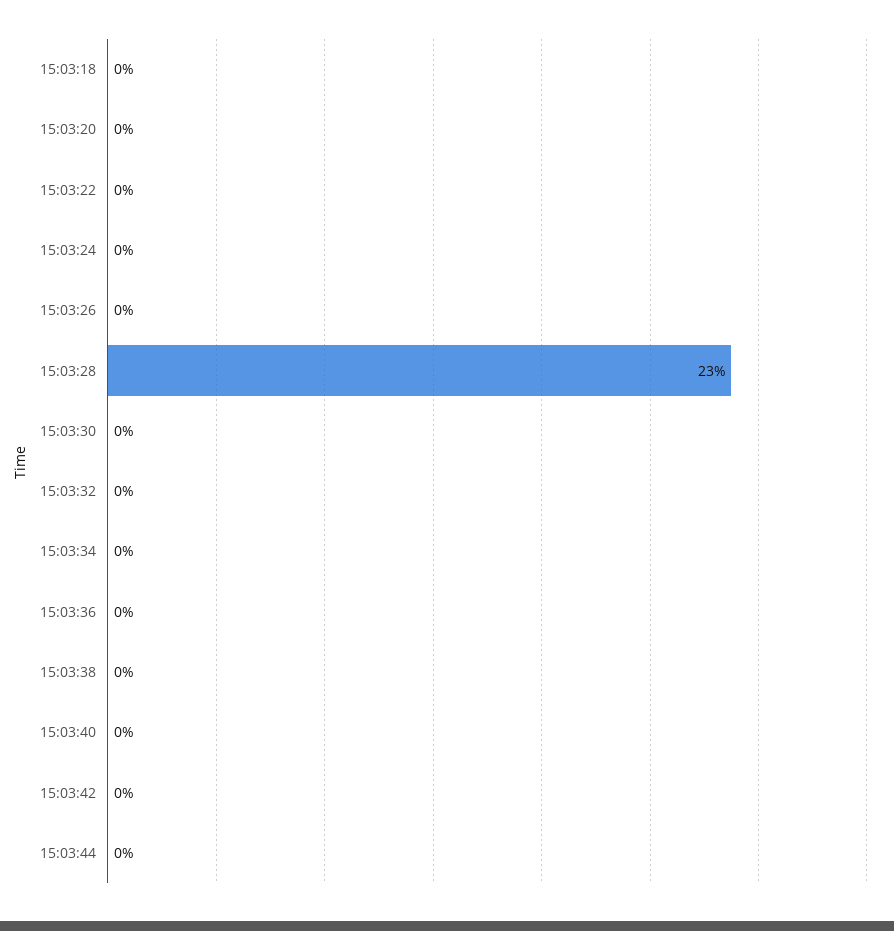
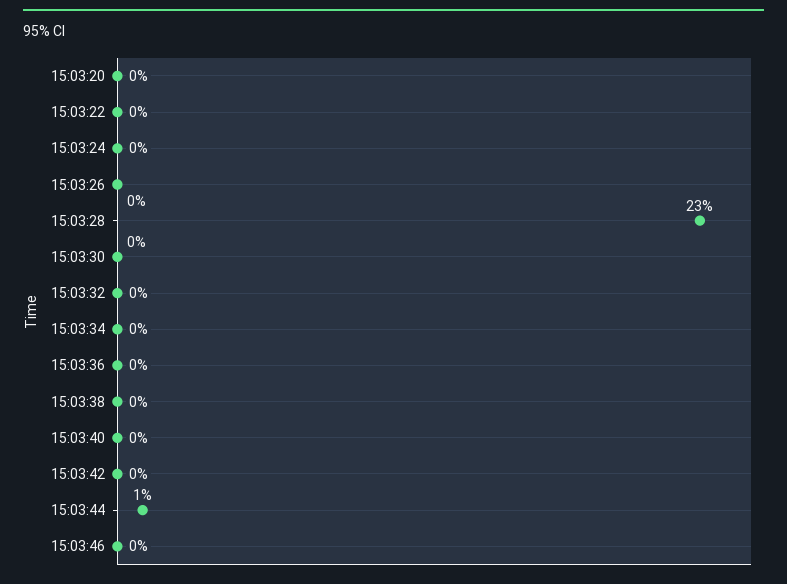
15:03:18: 0 -> none
15:03:44: 0 -> 1
15:03:46: none -> 0

